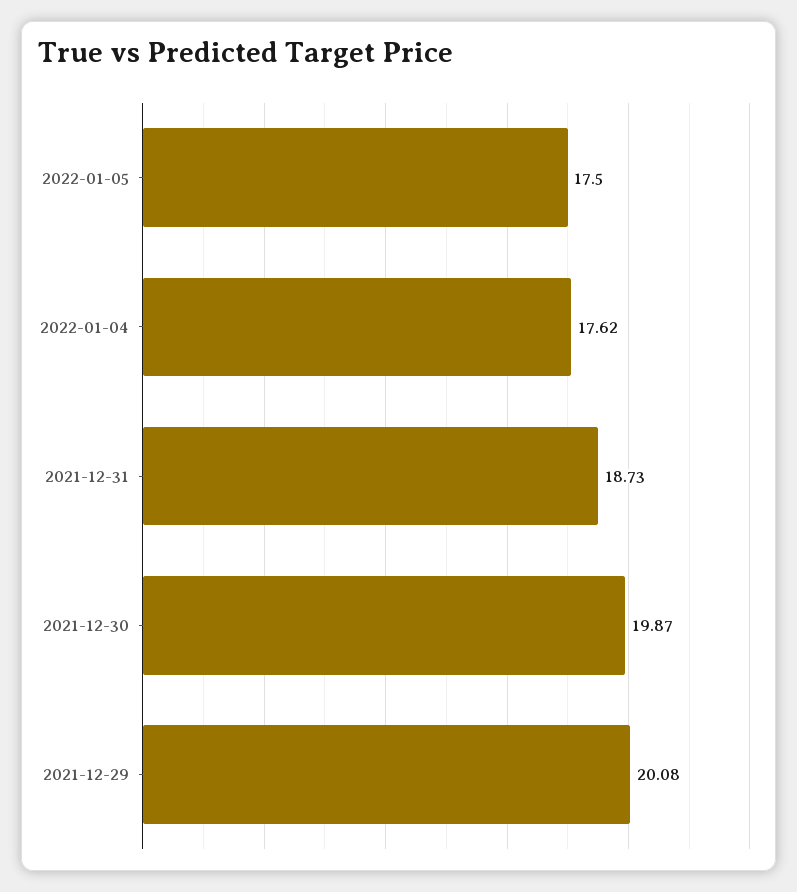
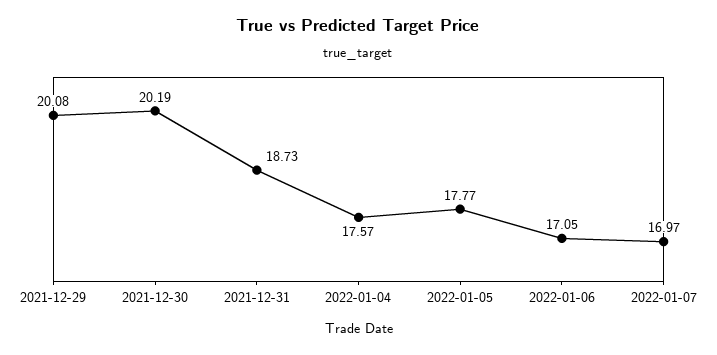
2022-01-05: 17.5 -> 17.77
2022-01-04: 17.62 -> 17.57
2021-12-30: 19.87 -> 20.19
2022-01-06: none -> 17.05
2022-01-07: none -> 16.97

